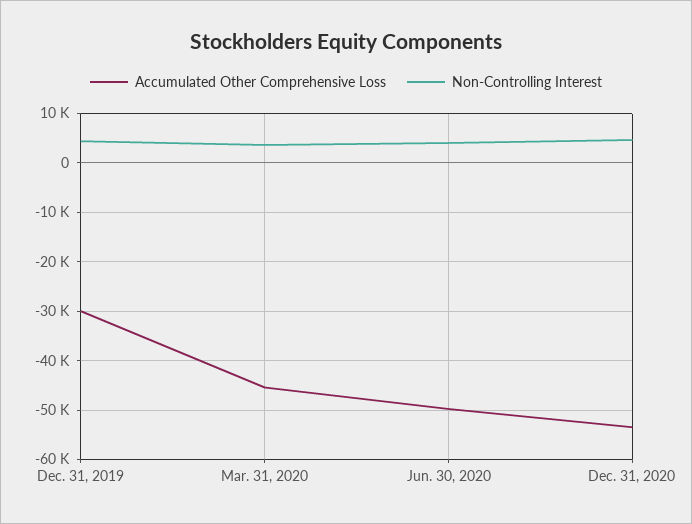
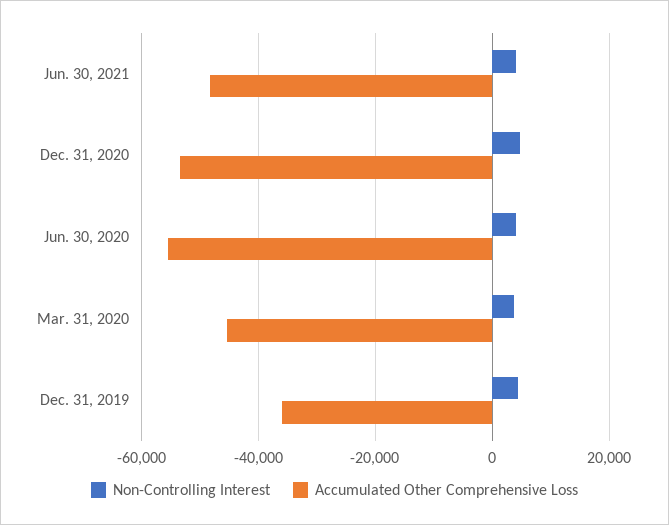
Accumulated Other Comprehensive Loss, Dec. 31, 2019: -30000 -> -36000
Accumulated Other Comprehensive Loss, Jun. 30, 2020: -50000 -> -56000
Non-Controlling Interest, Jun. 30, 2021: none -> 4000
Accumulated Other Comprehensive Loss, Jun. 30, 2021: none -> -48000

